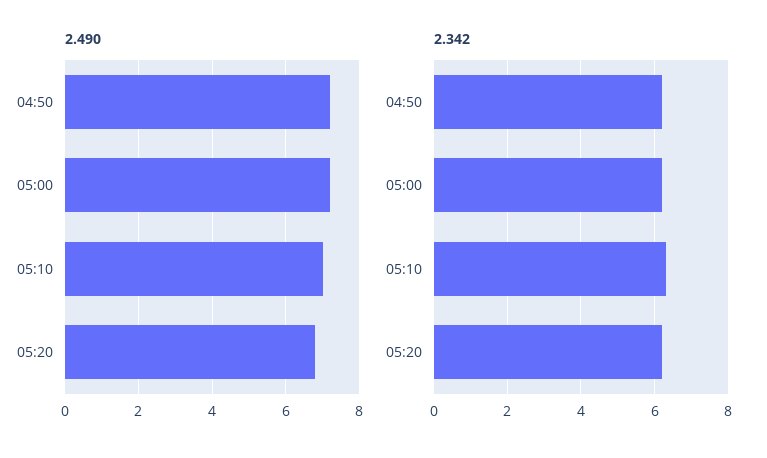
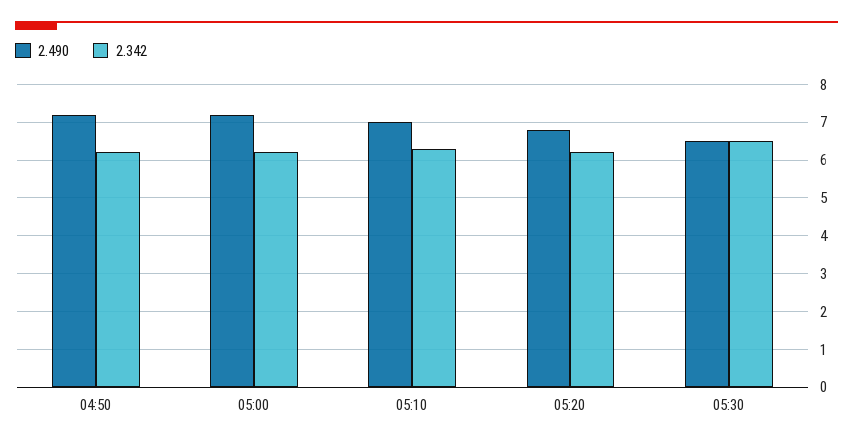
2.490, 05:30: none -> 6.5
2.342, 05:30: none -> 6.5

